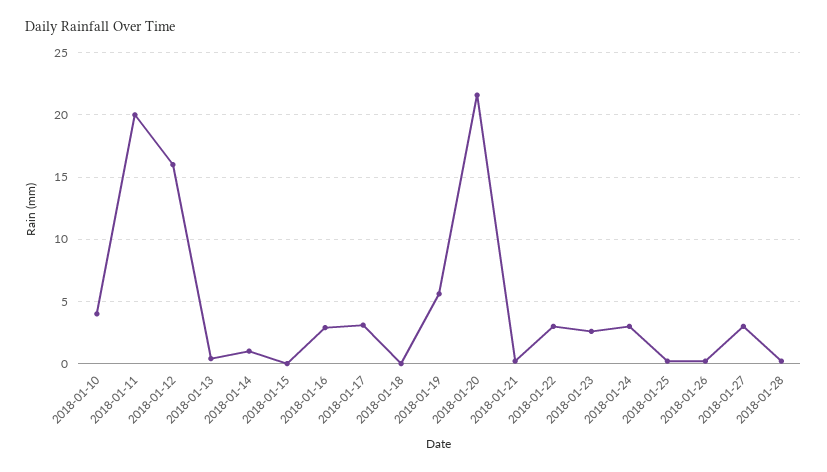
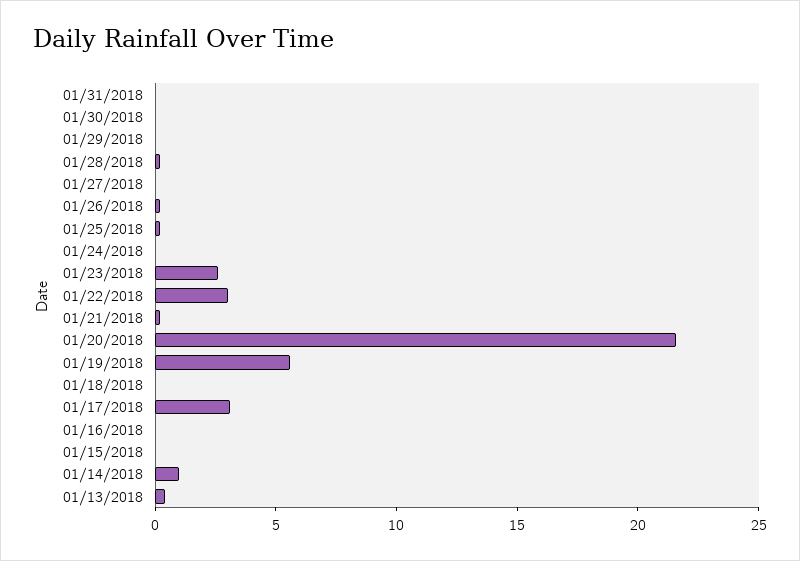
2018-01-10: 4 -> none
2018-01-11: 20 -> none
2018-01-12: 16 -> none
2018-01-16: 3 -> 0
2018-01-24: 3 -> 0
2018-01-27: 3 -> 0
01/31/2018: none -> 0
01/30/2018: none -> 0
01/29/2018: none -> 0

